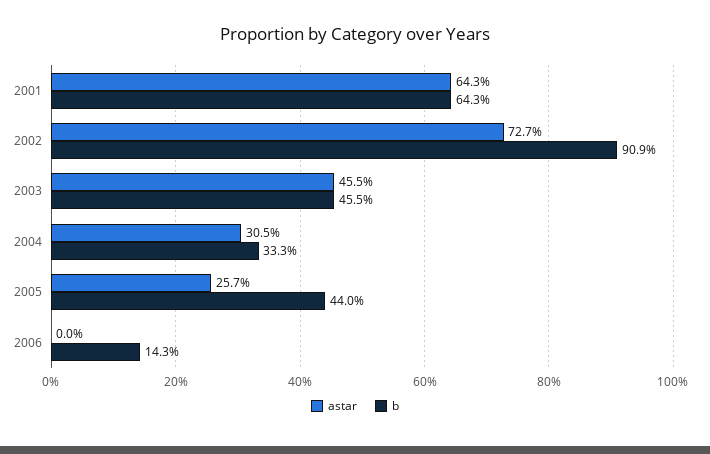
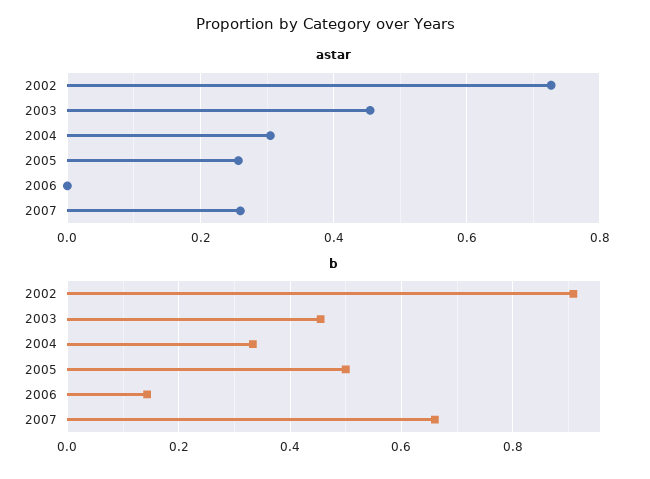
astar, 2001: 0.643 -> none
b, 2001: 0.643 -> none
b, 2005: 0.44 -> 0.5
astar, 2007: none -> 0.26
b, 2007: none -> 0.66

